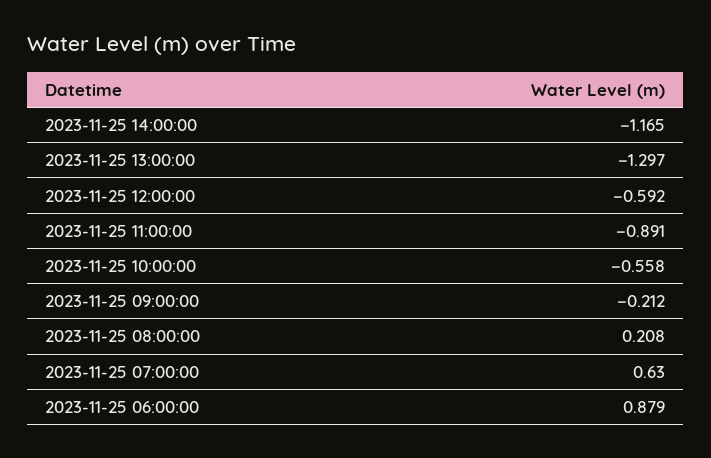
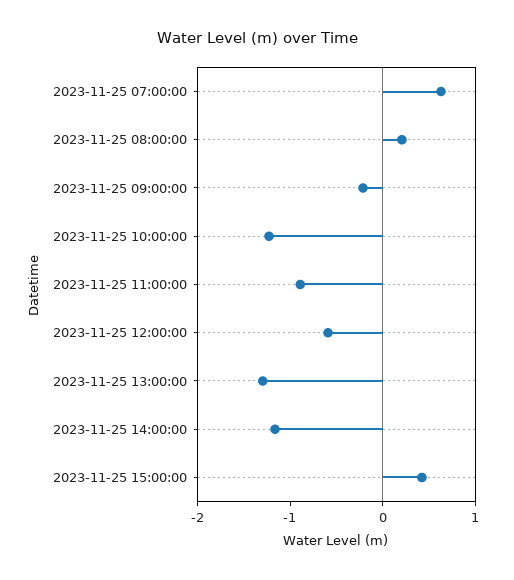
2023-11-25 10:00:00: -0.558 -> -1.2
2023-11-25 06:00:00: 0.879 -> none
2023-11-25 15:00:00: none -> 0.4

